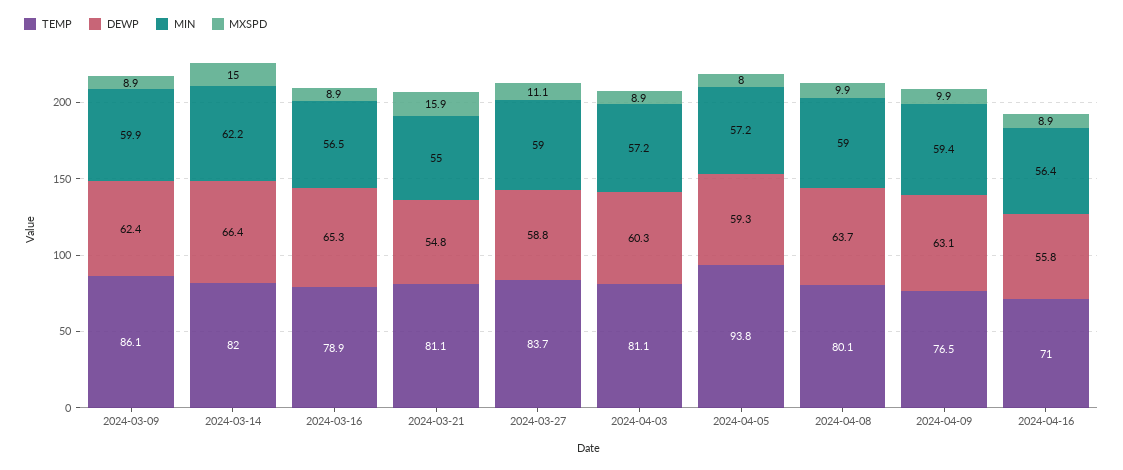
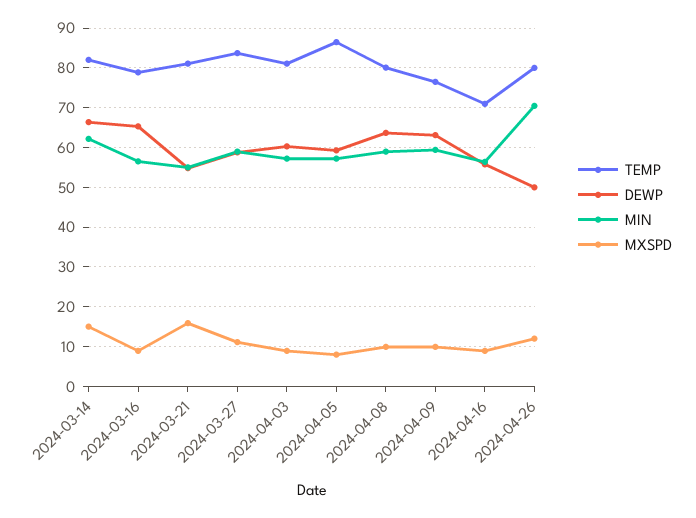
TEMP, 2024-03-09: 86.1 -> none
DEWP, 2024-03-09: 62.4 -> none
MIN, 2024-03-09: 59.9 -> none
MXSPD, 2024-03-09: 8.9 -> none
TEMP, 2024-04-05: 93.8 -> 86
TEMP, 2024-04-26: none -> 80
DEWP, 2024-04-26: none -> 50
MIN, 2024-04-26: none -> 70
MXSPD, 2024-04-26: none -> 12

